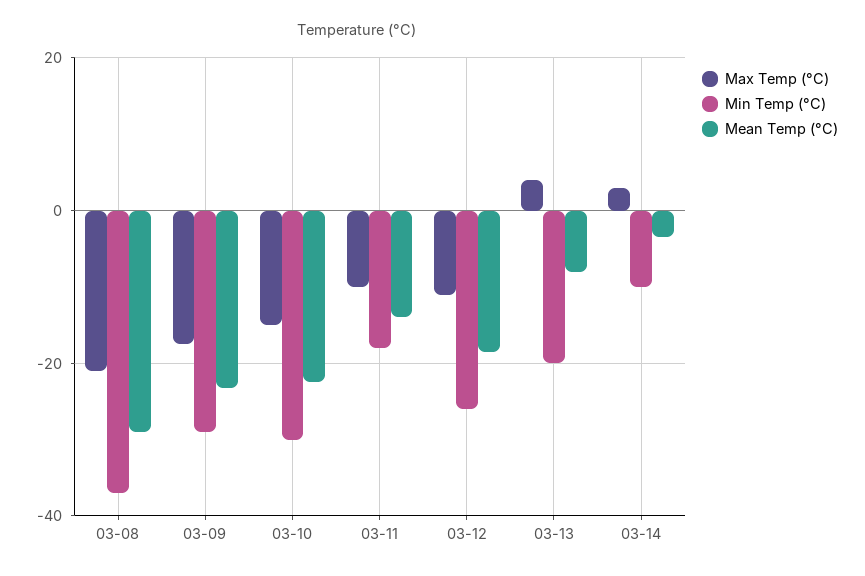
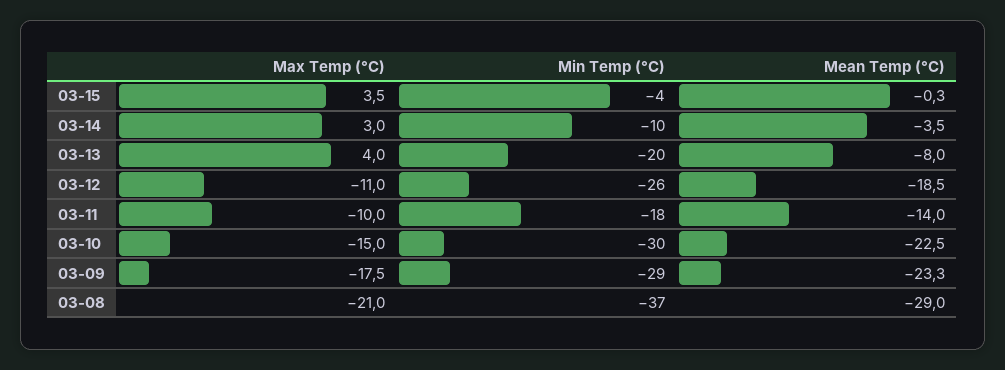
Max Temp (°C), 03-15: none -> 3.5
Min Temp (°C), 03-15: none -> -4
Mean Temp (°C), 03-15: none -> -0.3

